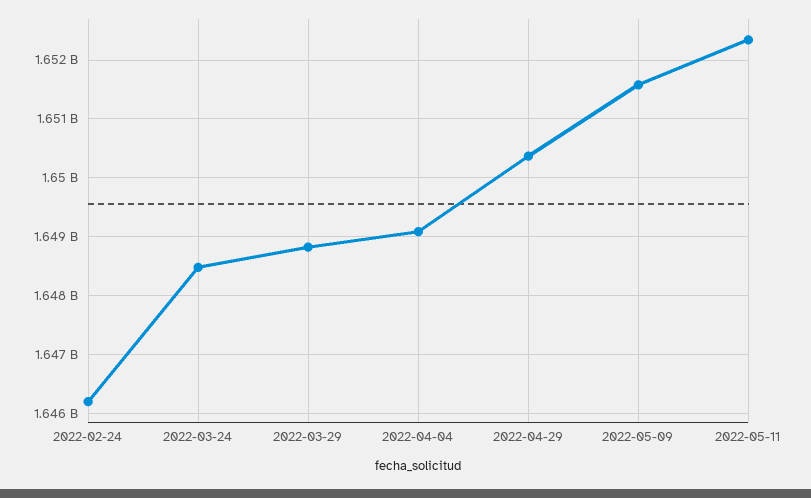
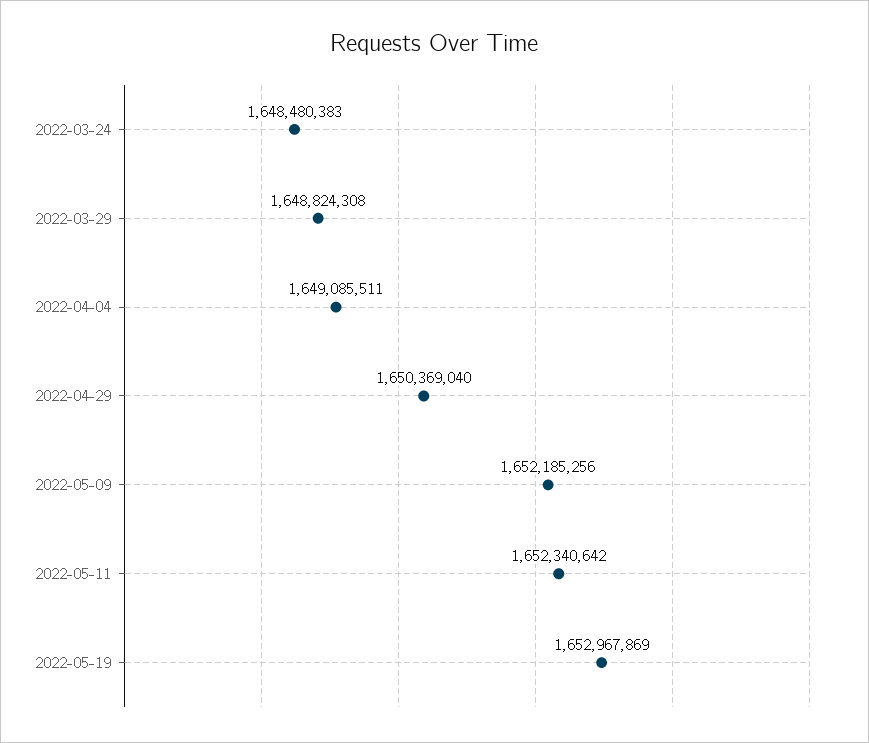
2022-02-24: 1646200000 -> none
2022-05-09: 1651600000 -> 1652185256
2022-05-19: none -> 1652967869

